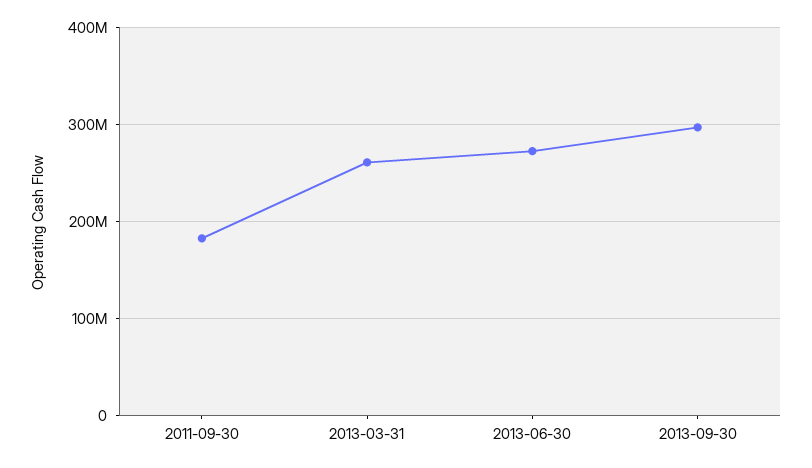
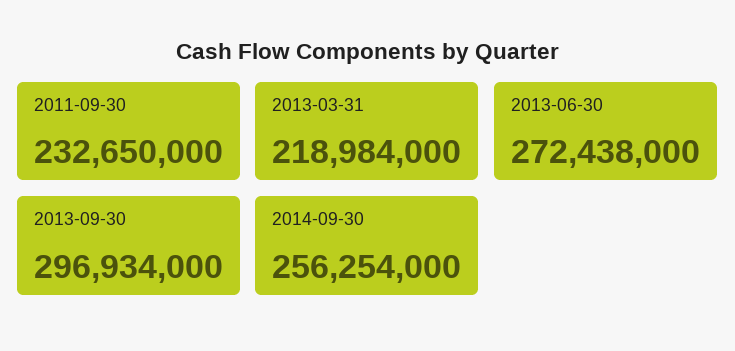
2011-09-30: 180000000 -> 232650000
2013-03-31: 260000000 -> 218984000
2014-09-30: none -> 256254000

